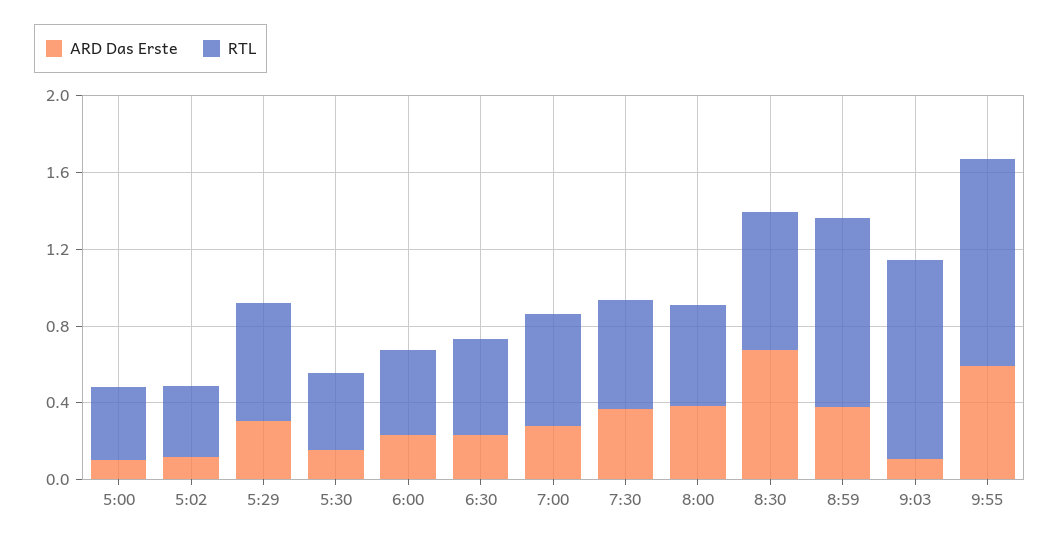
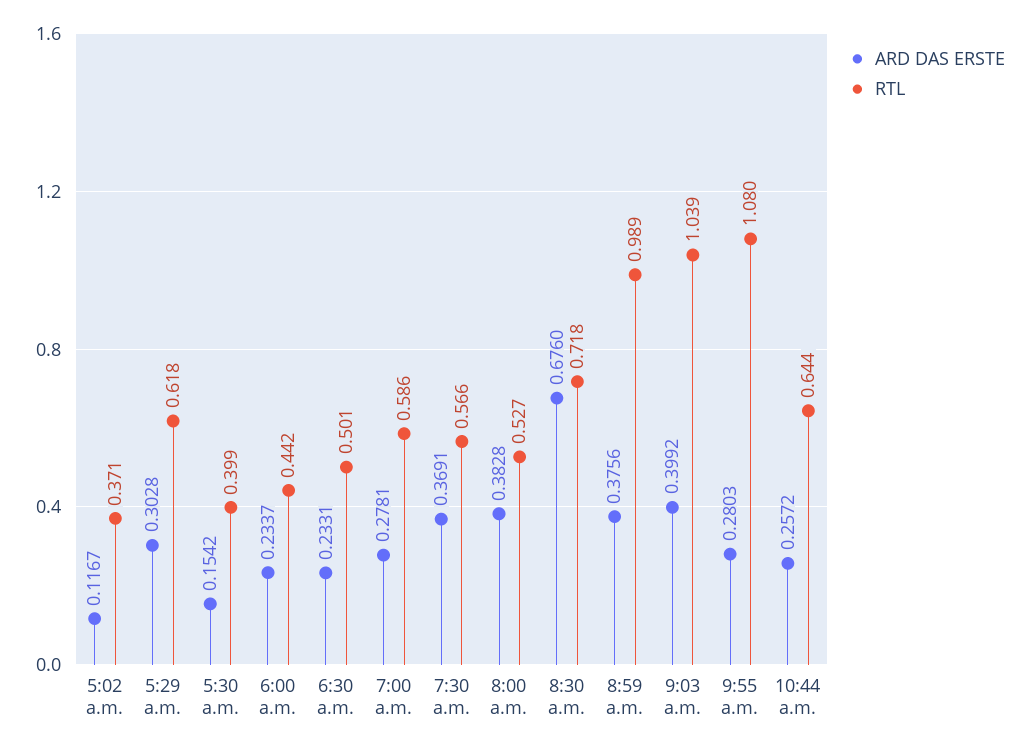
ARD Das Erste, 5:00: 0.1 -> none
RTL, 5:00: 0.4 -> none
ARD Das Erste, 9:03: 0.1 -> 0.3992
ARD Das Erste, 9:55: 0.6 -> 0.2803
ARD Das Erste, 10:44 a.m.: none -> 0.2572
RTL, 10:44 a.m.: none -> 0.644

